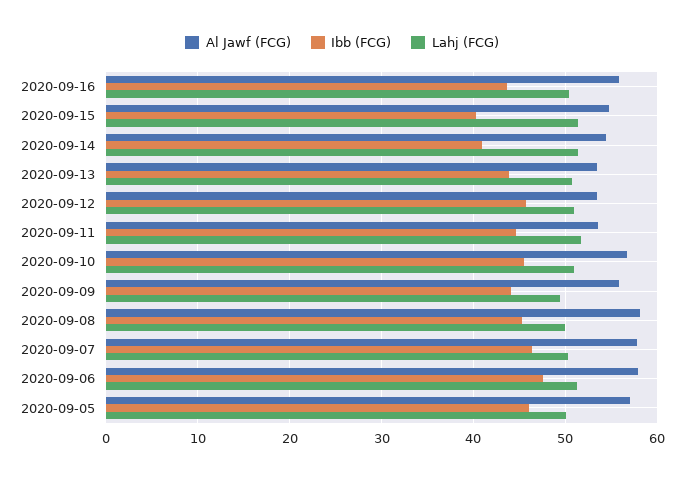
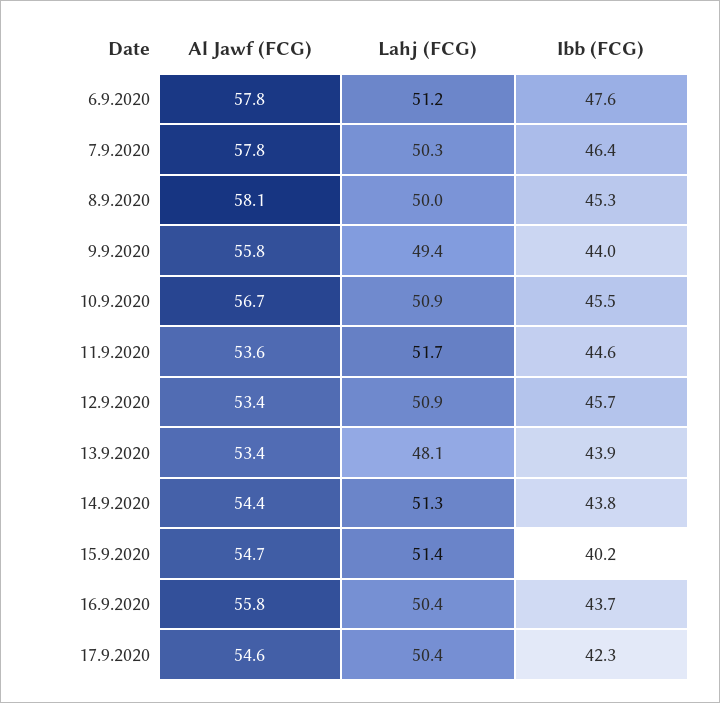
Ibb (FCG), 2020-09-14: 41 -> 43.8
Lahj (FCG), 2020-09-13: 51 -> 48.1
Al Jawf (FCG), 2020-09-05: 57 -> none
Ibb (FCG), 2020-09-05: 46 -> none
Lahj (FCG), 2020-09-05: 50 -> none
Al Jawf (FCG), 17.9.2020: none -> 54.6
Lahj (FCG), 17.9.2020: none -> 50.4
Ibb (FCG), 17.9.2020: none -> 42.3

